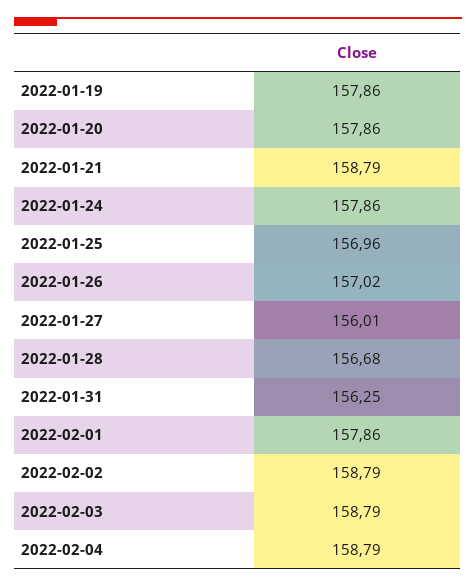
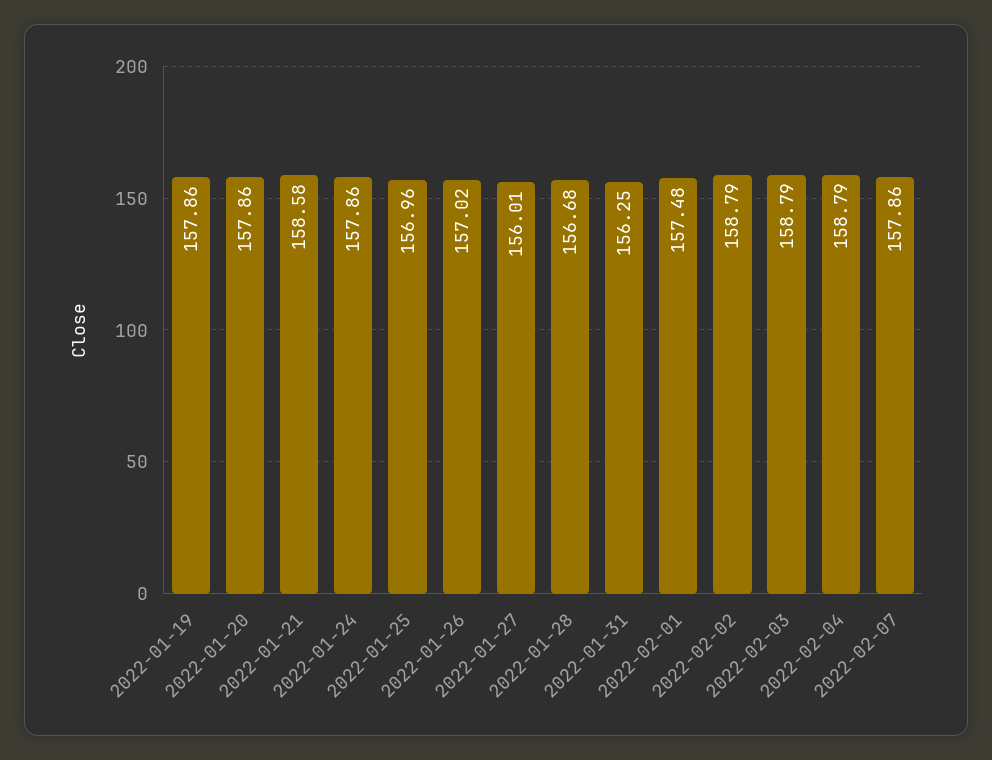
2022-01-21: 158.79 -> 158.58
2022-02-01: 157.86 -> 157.48
2022-02-07: none -> 157.86

